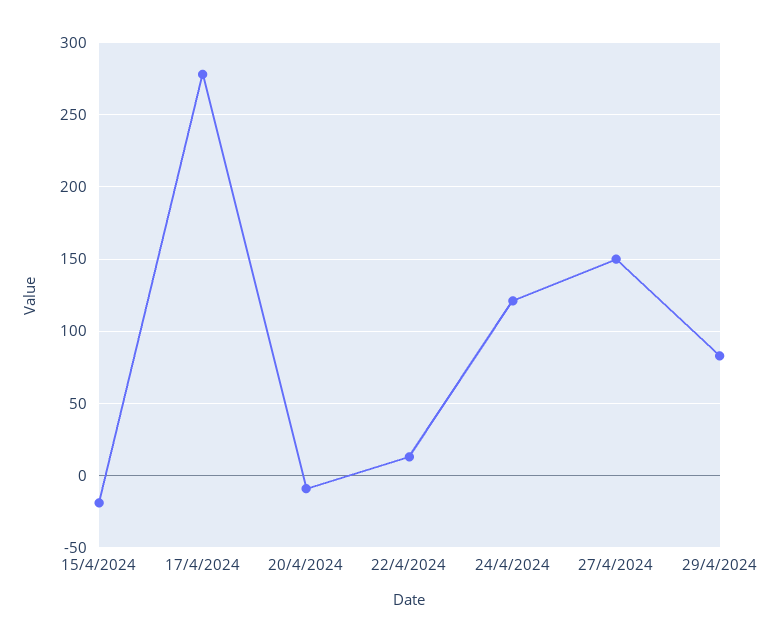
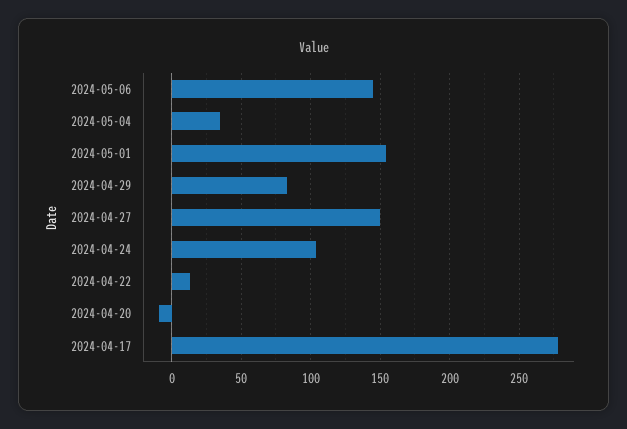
15/4/2024: -20 -> none
24/4/2024: 120 -> 105
2024-05-06: none -> 145
2024-05-04: none -> 35
2024-05-01: none -> 155

